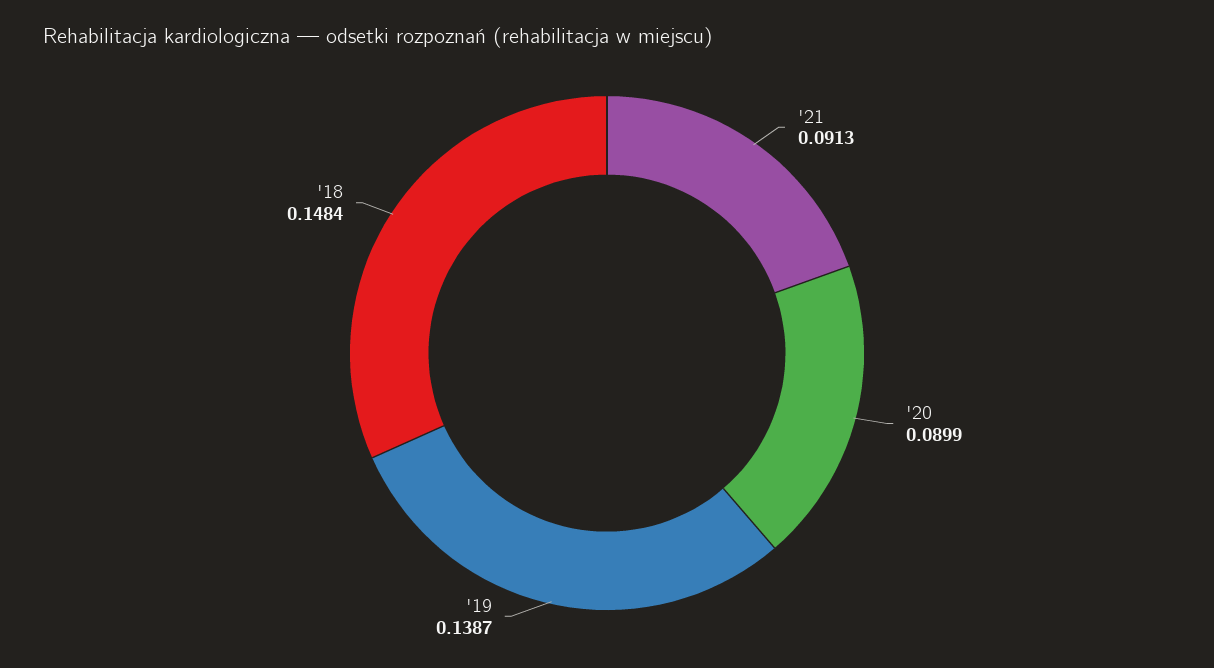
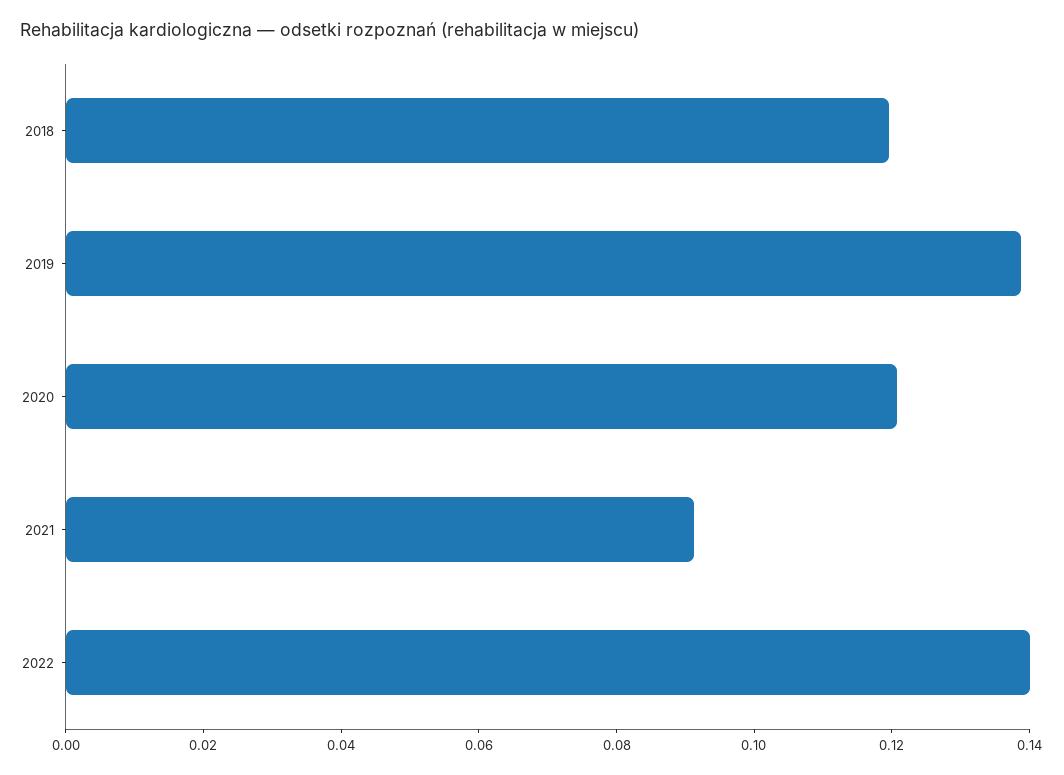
'20: 0.0899 -> 0.12
'18: 0.1484 -> 0.12
2022: none -> 0.14

